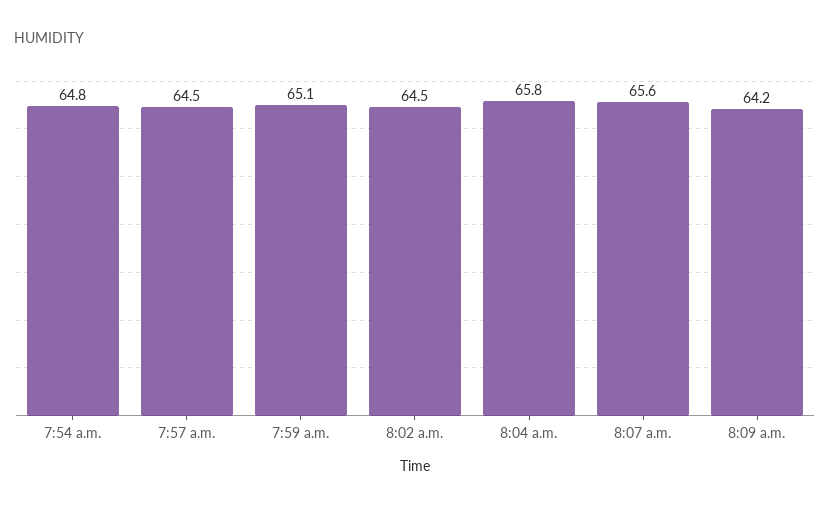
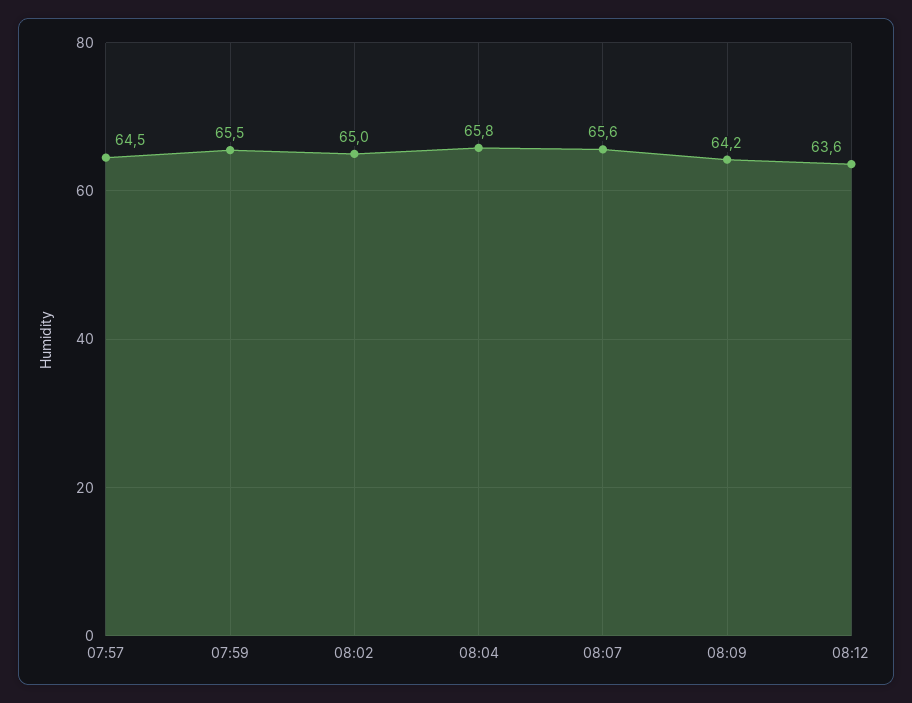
7:54 a.m.: 64.8 -> none
7:59 a.m.: 65.1 -> 65.5
8:02 a.m.: 64.5 -> 65
08:12: none -> 63.6

